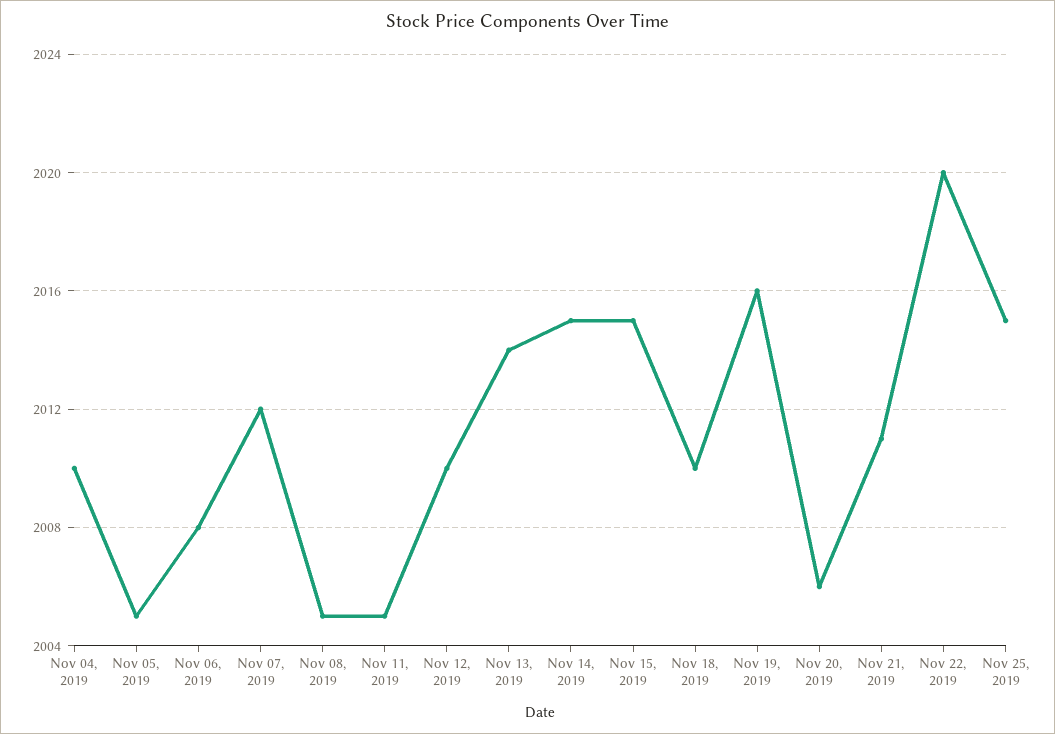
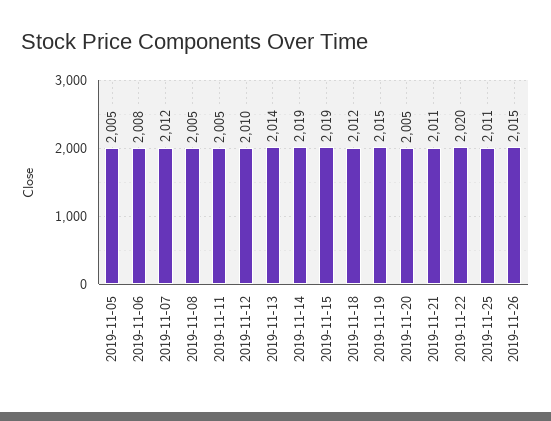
Nov 04, 2019: 2010 -> none
Nov 14, 2019: 2015 -> 2019
Nov 15, 2019: 2015 -> 2019
Nov 18, 2019: 2010 -> 2012
Nov 19, 2019: 2016 -> 2015
Nov 20, 2019: 2006 -> 2005
Nov 25, 2019: 2015 -> 2011
2019-11-26: none -> 2015

